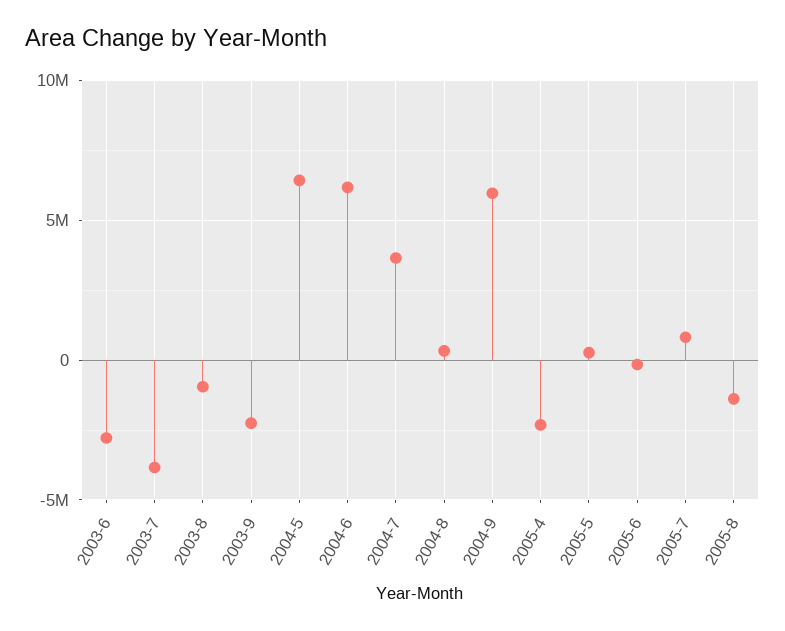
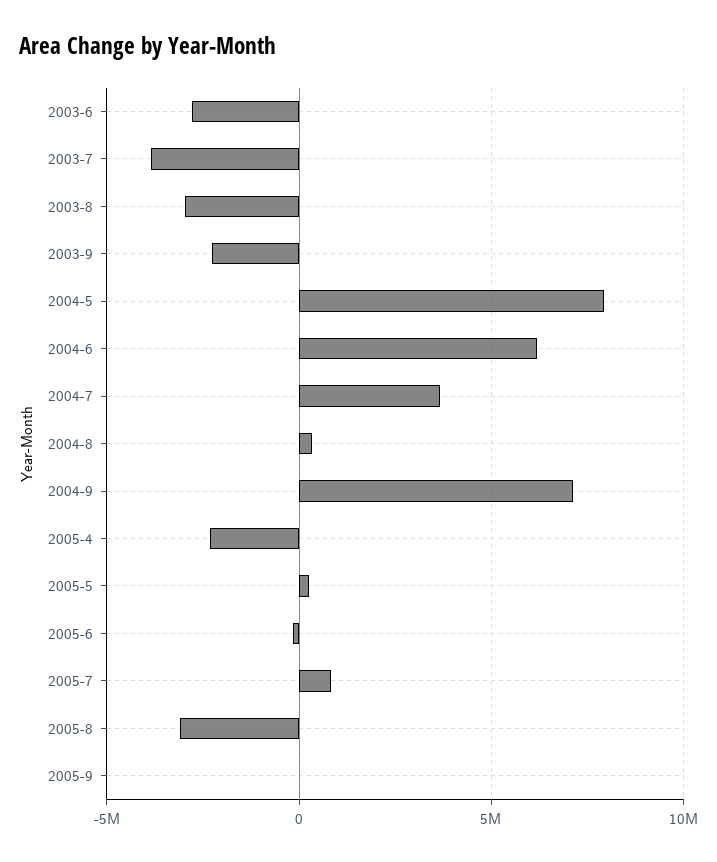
2003-8: -1000000 -> -3000000
2004-5: 6500000 -> 8000000
2004-9: 6000000 -> 7000000
2005-8: -1500000 -> -3000000
2005-9: none -> 0

